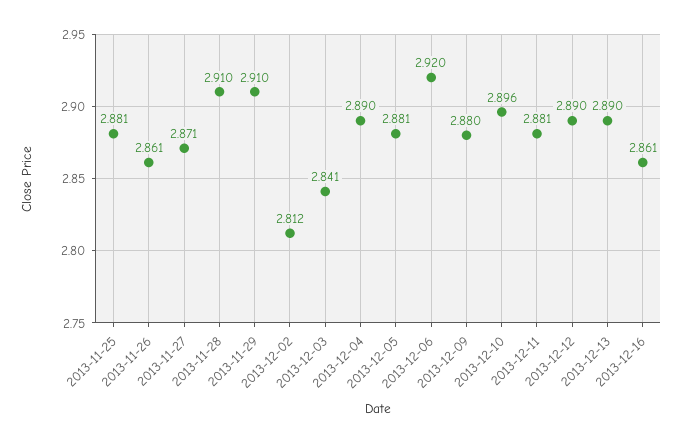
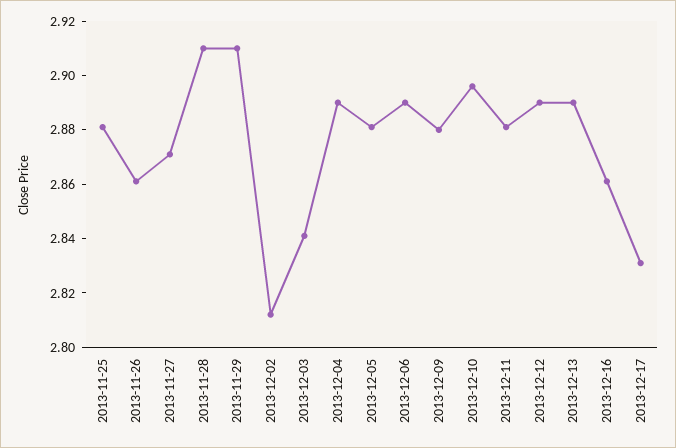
2013-12-06: 2.92 -> 2.89
2013-12-17: none -> 2.83

